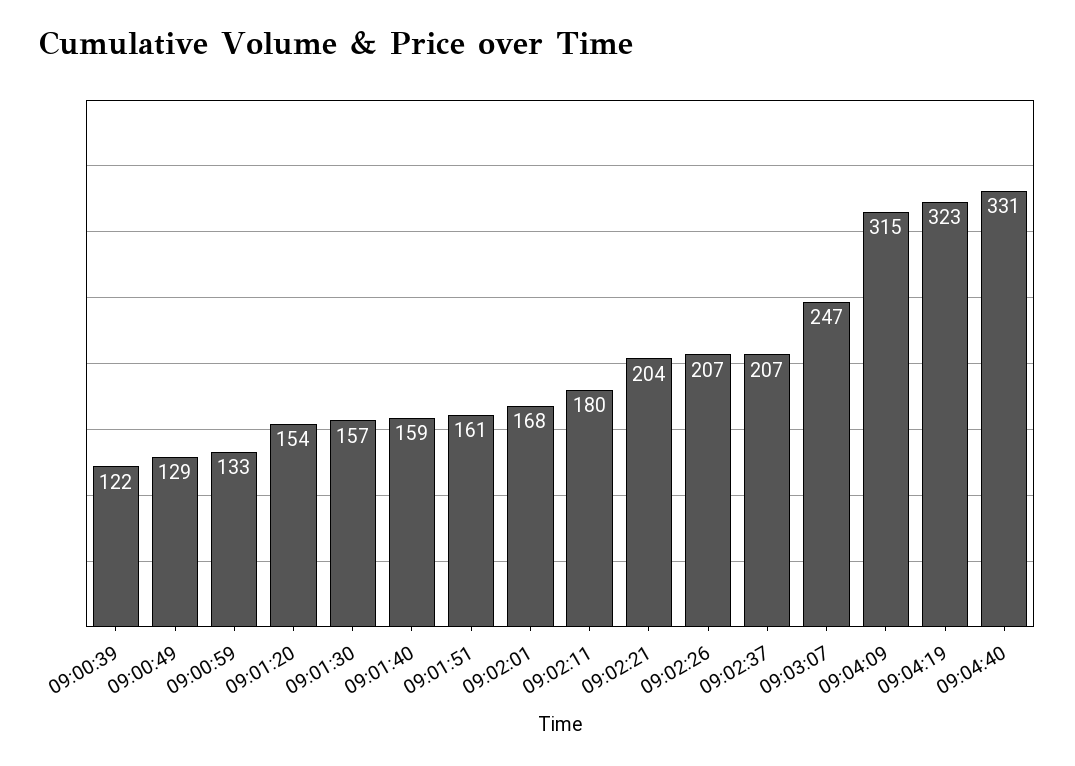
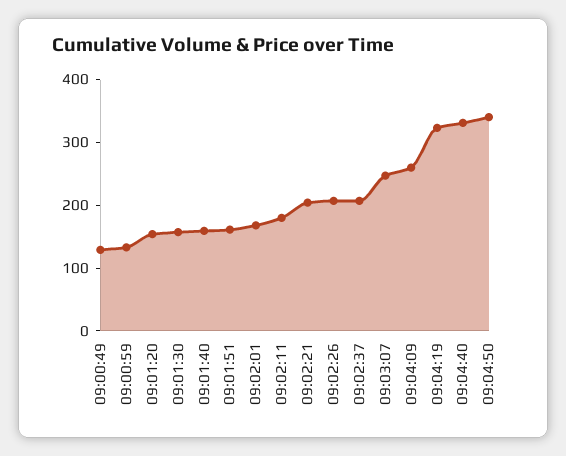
09:00:39: 122 -> none
09:04:09: 315 -> 260
09:04:50: none -> 340

